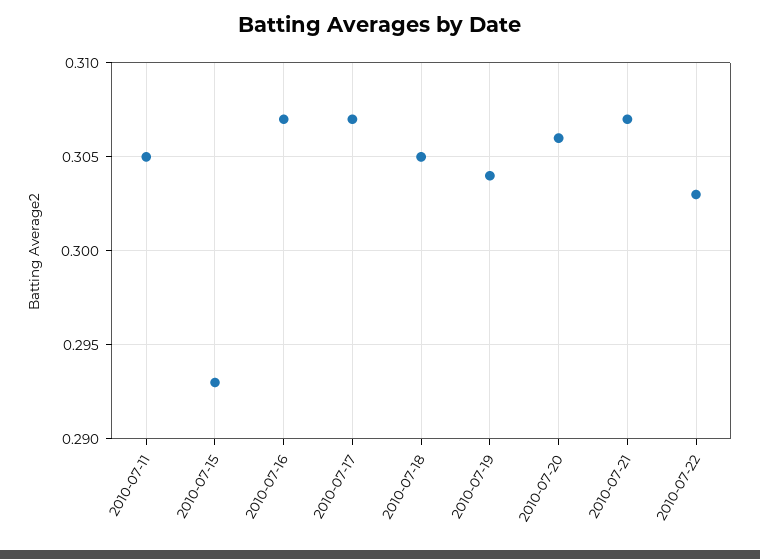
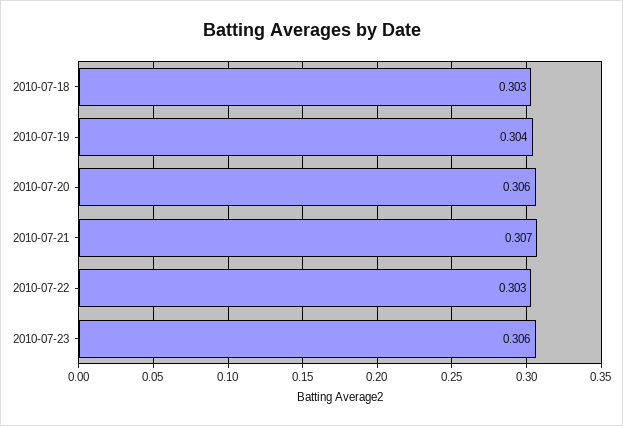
2010-07-11: 0.305 -> none
2010-07-15: 0.293 -> none
2010-07-16: 0.307 -> none
2010-07-17: 0.307 -> none
2010-07-18: 0.305 -> 0.303
2010-07-23: none -> 0.306

